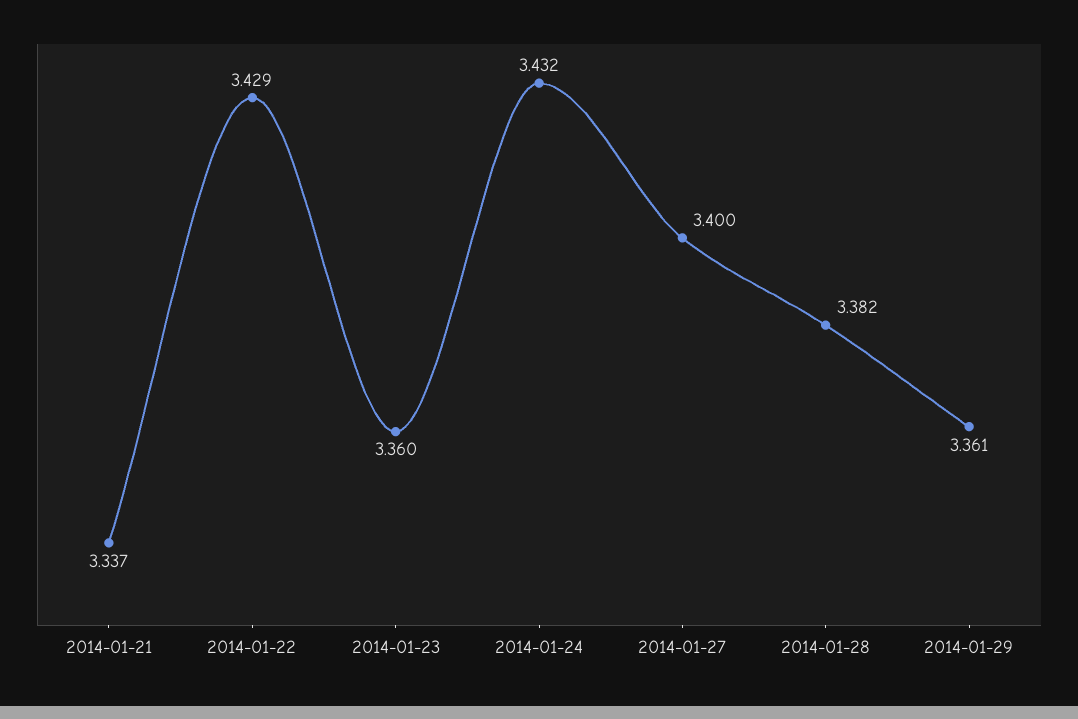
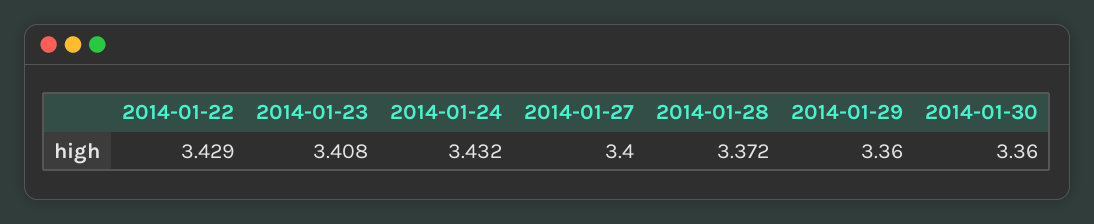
2014-01-21: 3.337 -> none
2014-01-23: 3.36 -> 3.408
2014-01-28: 3.382 -> 3.372
2014-01-29: 3.361 -> 3.36
2014-01-30: none -> 3.36

